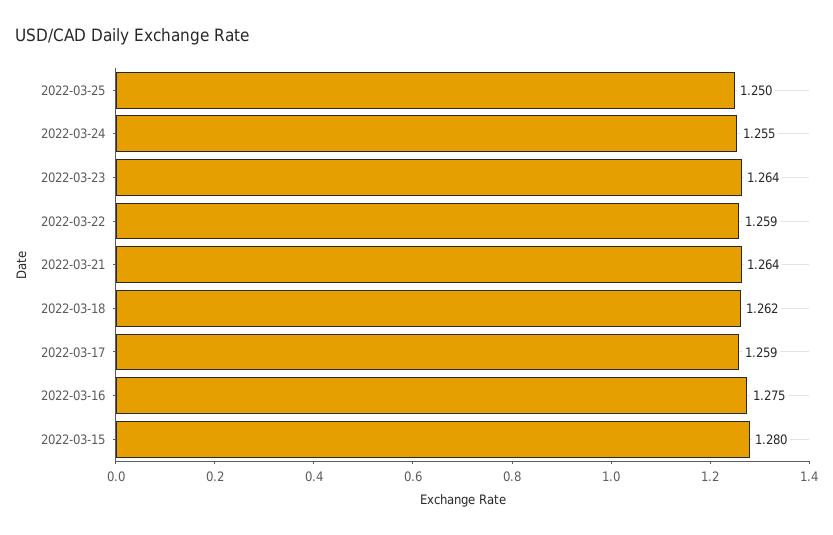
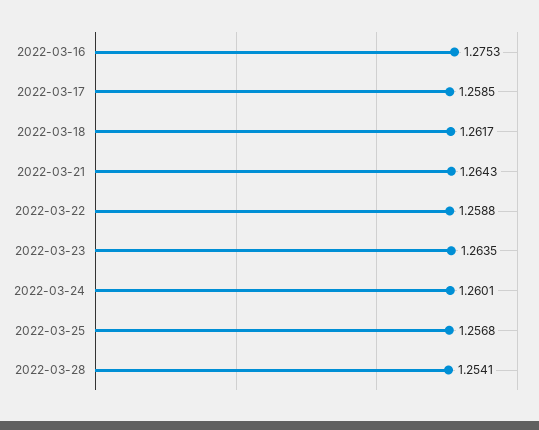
2022-03-25: 1.25 -> 1.2568
2022-03-24: 1.255 -> 1.2601
2022-03-15: 1.28 -> none
2022-03-28: none -> 1.2541

